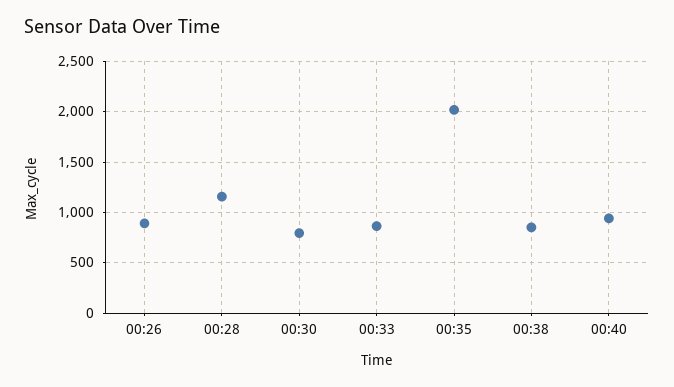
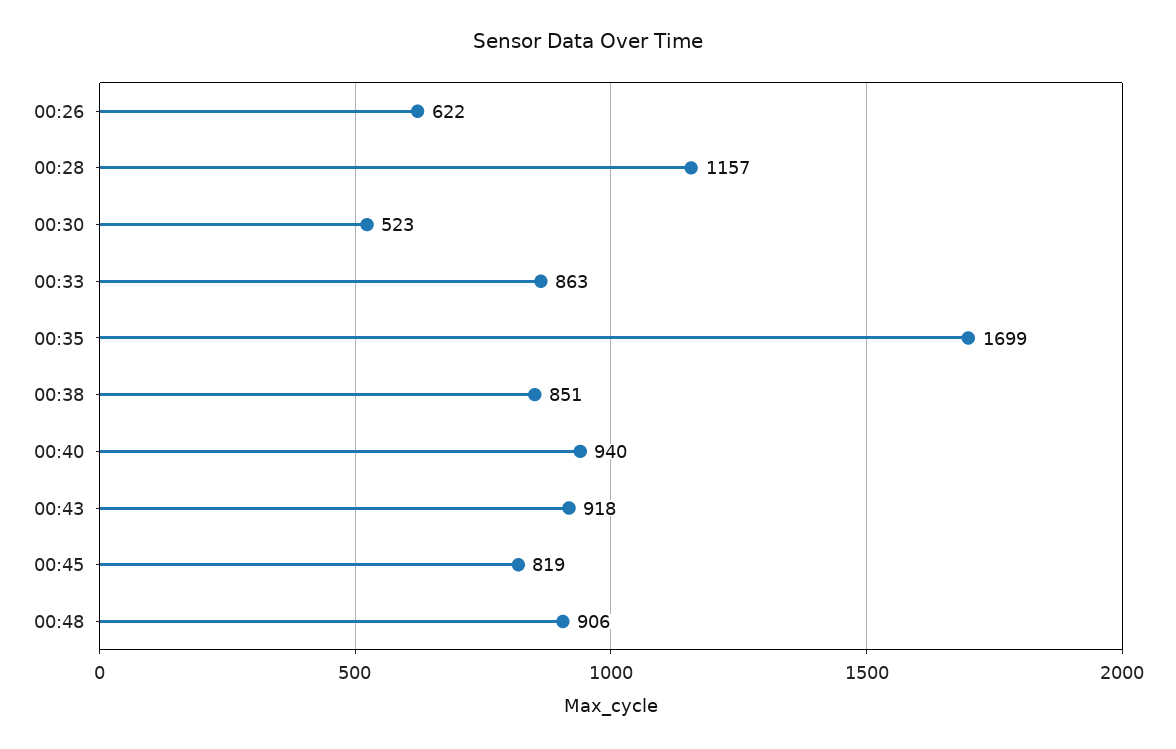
00:26: 900 -> 622
00:30: 800 -> 523
00:35: 2000 -> 1699
00:43: none -> 918
00:45: none -> 819
00:48: none -> 906

